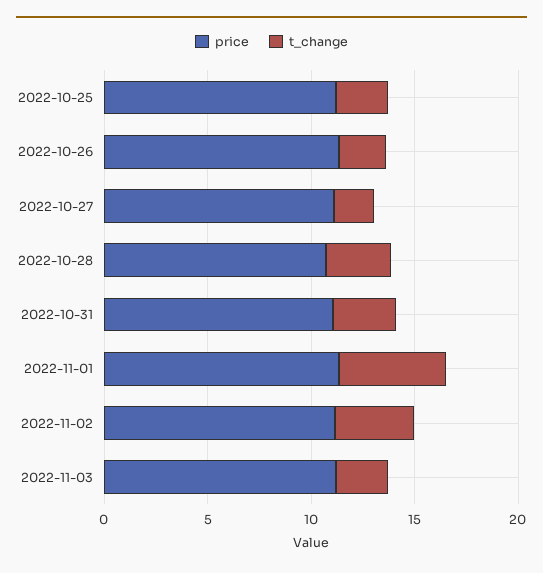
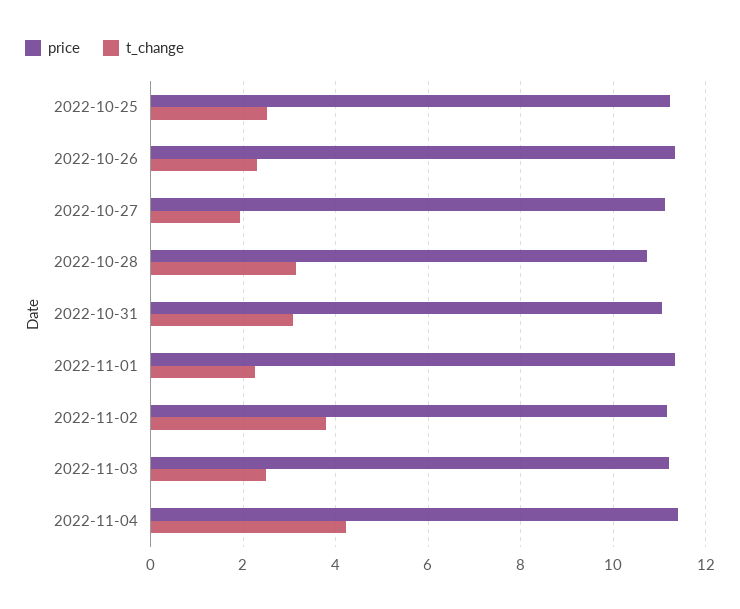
t_change, 2022-11-01: 5 -> 2.2
price, 2022-11-04: none -> 11.4
t_change, 2022-11-04: none -> 4.2

